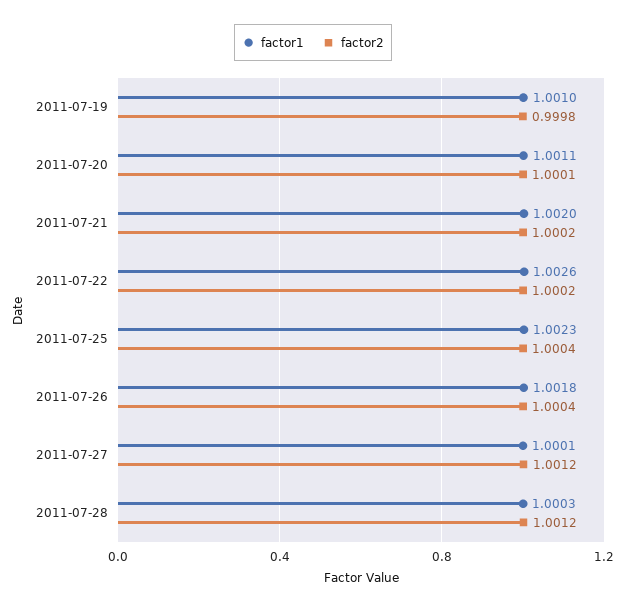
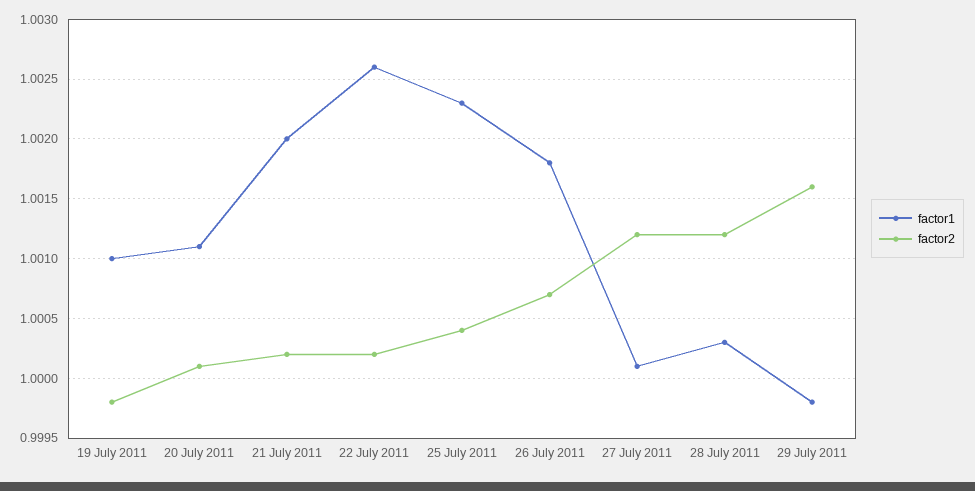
factor2, 2011-07-26: 1.0004 -> 1.0007
factor1, 29 July 2011: none -> 0.9998
factor2, 29 July 2011: none -> 1.0016

